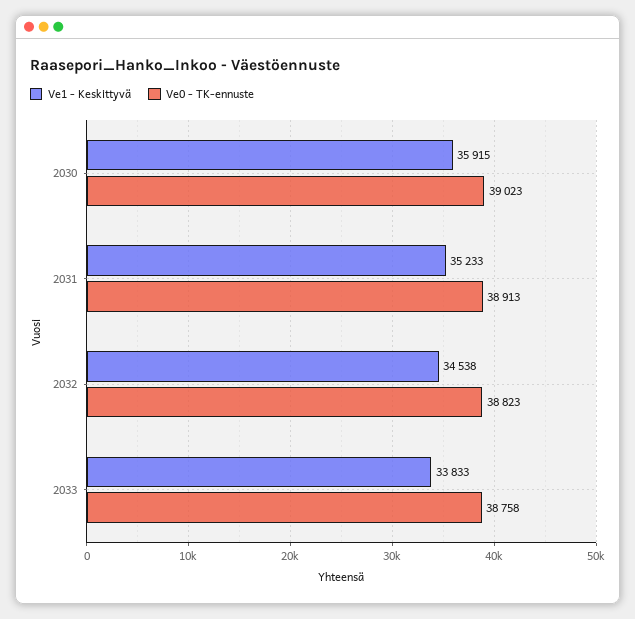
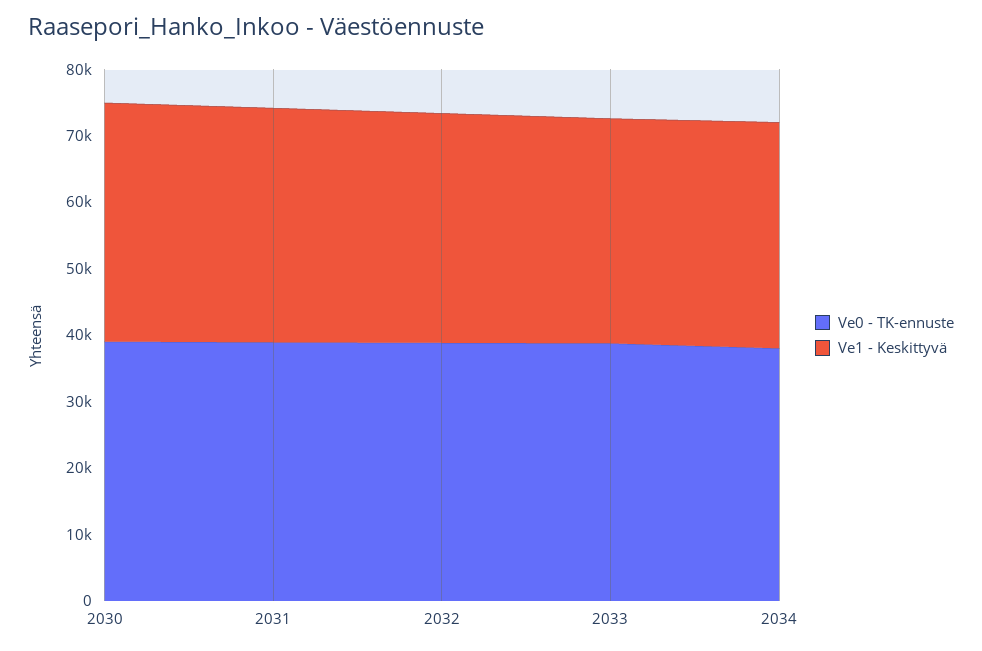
Ve0 - TK-ennuste, 2034: none -> 38000
Ve1 - Keskittyvä, 2034: none -> 34000

